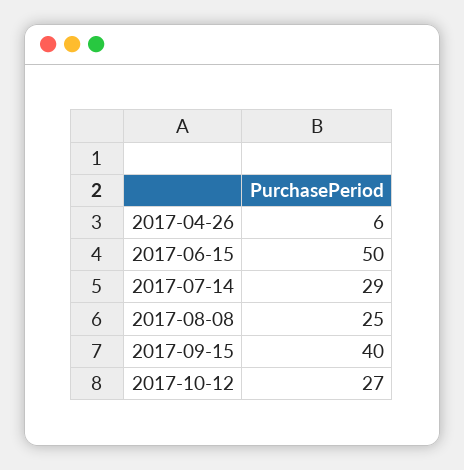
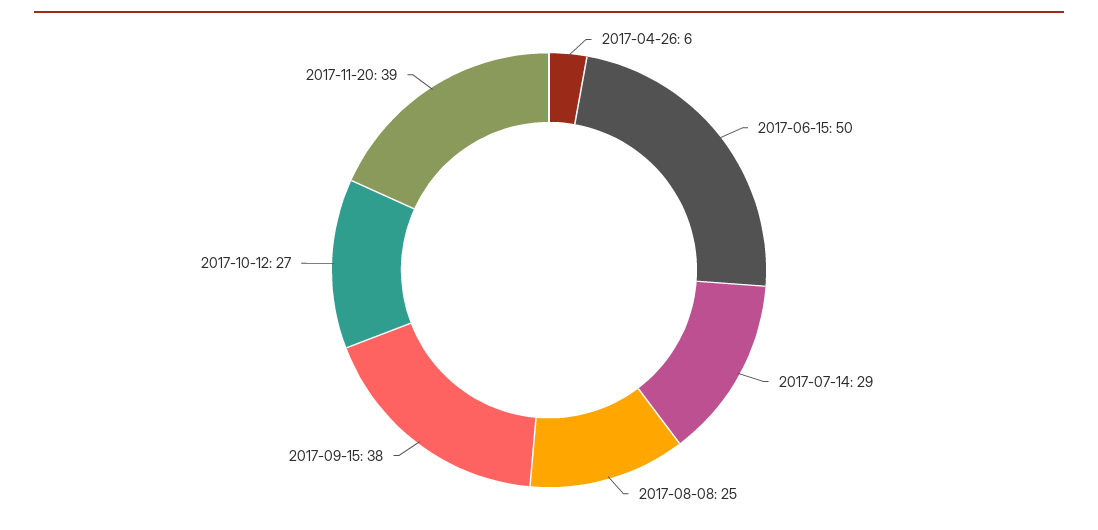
2017-09-15: 40 -> 38
2017-11-20: none -> 39

